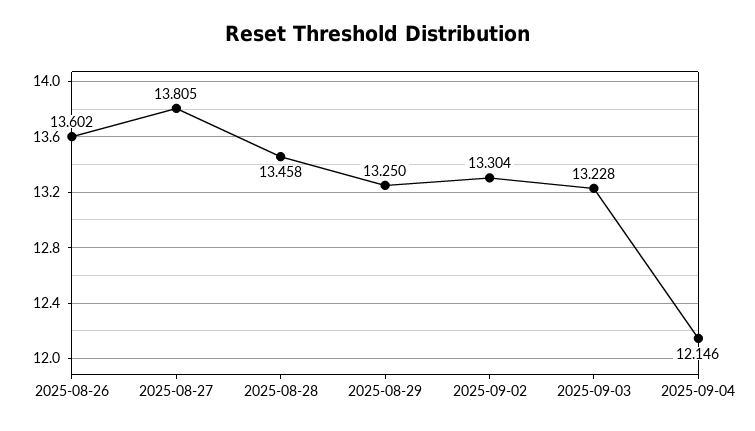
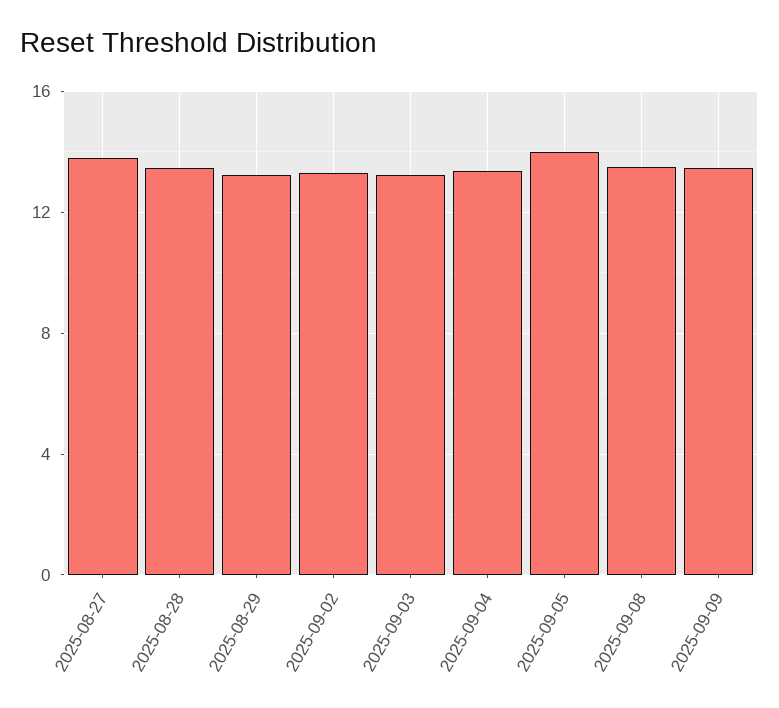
2025-08-26: 13.602 -> none
2025-09-04: 12.146 -> 13.5
2025-09-05: none -> 14
2025-09-08: none -> 13.5
2025-09-09: none -> 13.5

